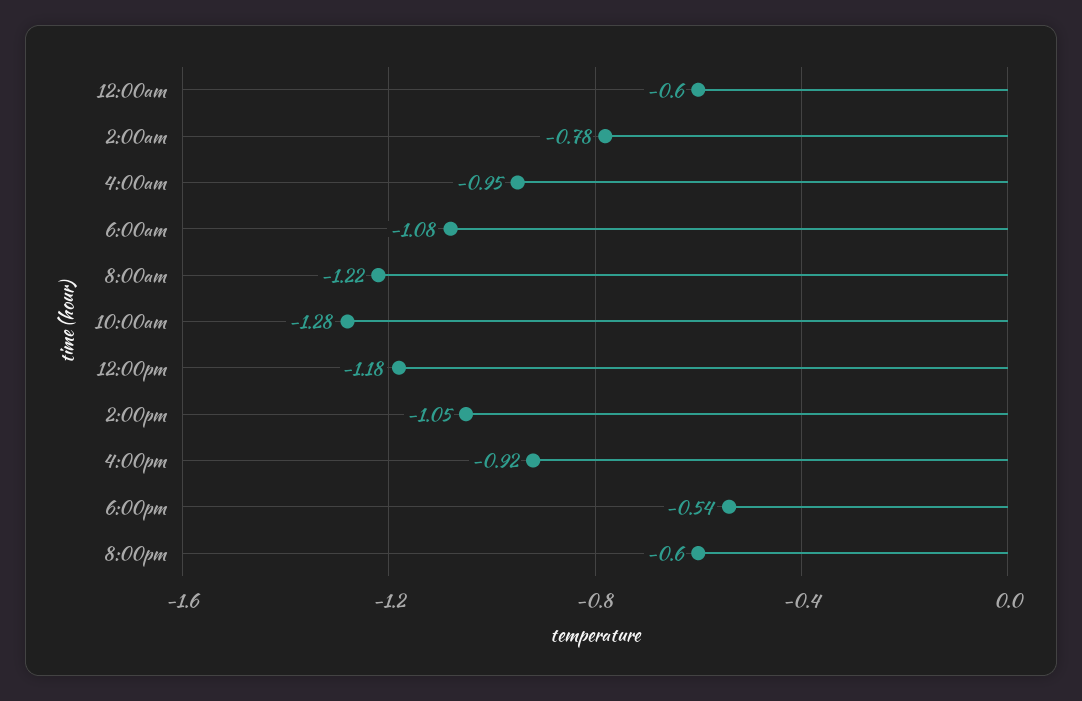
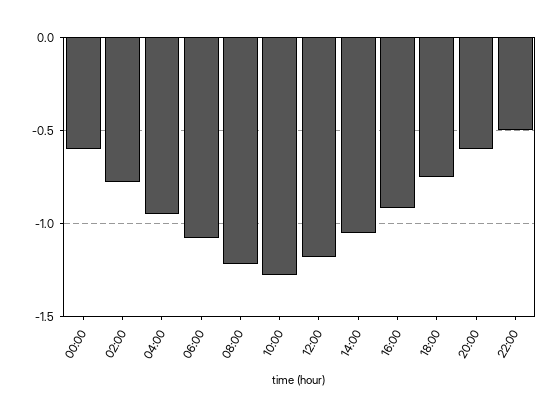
6:00pm: -0.54 -> -0.75
22:00: none -> -0.5

